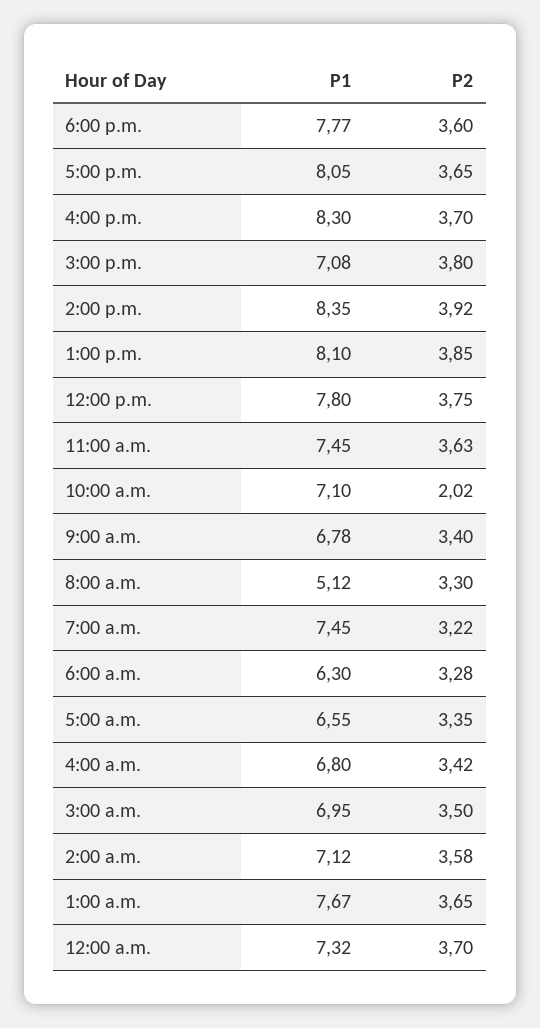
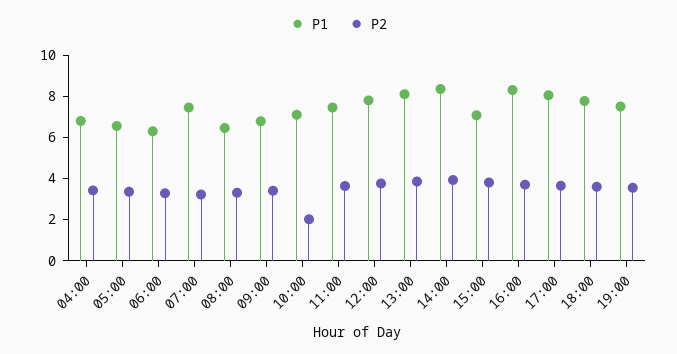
P1, 8:00 a.m.: 5.12 -> 6.5
P1, 3:00 a.m.: 6.95 -> none
P2, 3:00 a.m.: 3.5 -> none
P1, 2:00 a.m.: 7.12 -> none
P2, 2:00 a.m.: 3.58 -> none
P1, 1:00 a.m.: 7.67 -> none
P2, 1:00 a.m.: 3.65 -> none
P1, 12:00 a.m.: 7.32 -> none
P2, 12:00 a.m.: 3.7 -> none
P1, 19:00: none -> 7.5
P2, 19:00: none -> 3.5

